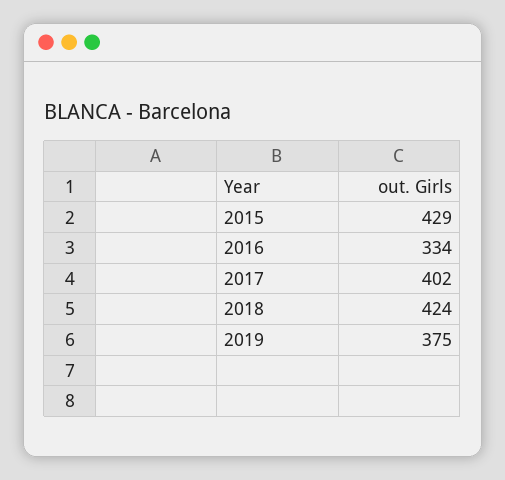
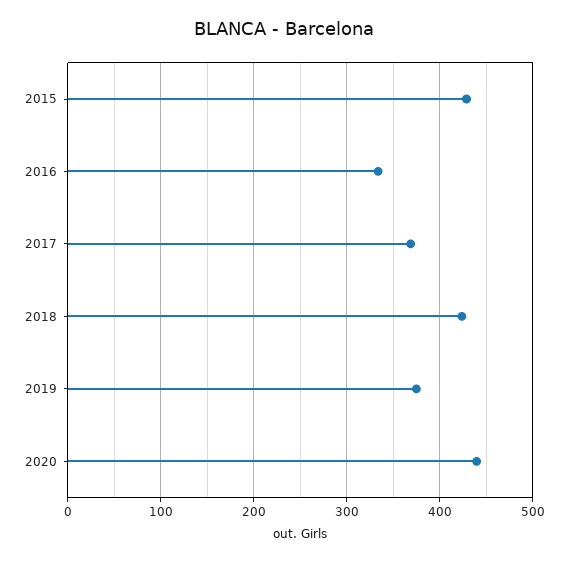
2017: 402 -> 370
2020: none -> 440

